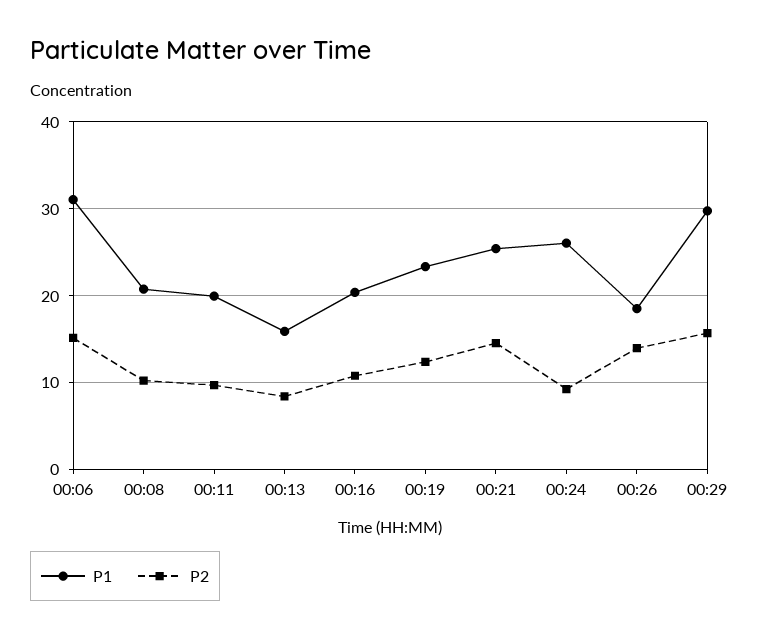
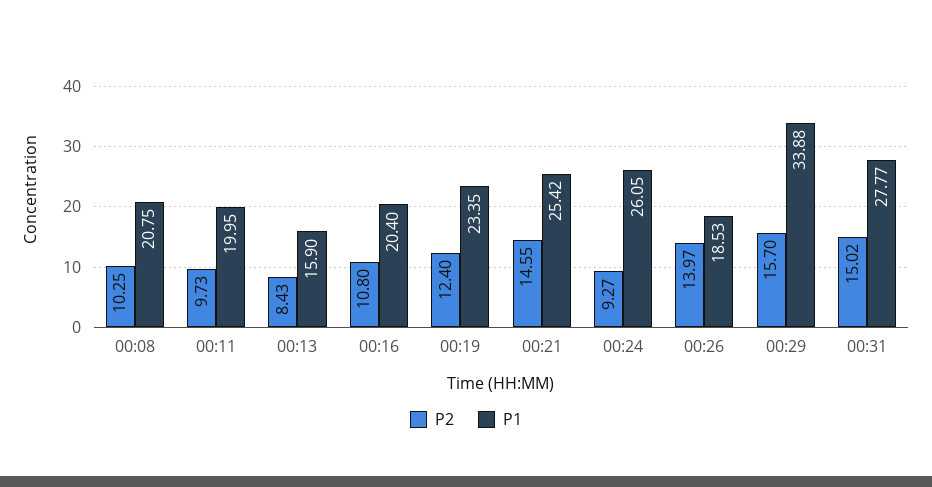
P1, 00:06: 31 -> none
P2, 00:06: 15 -> none
P1, 00:29: 30 -> 33.88
P2, 00:31: none -> 15.02
P1, 00:31: none -> 27.77

